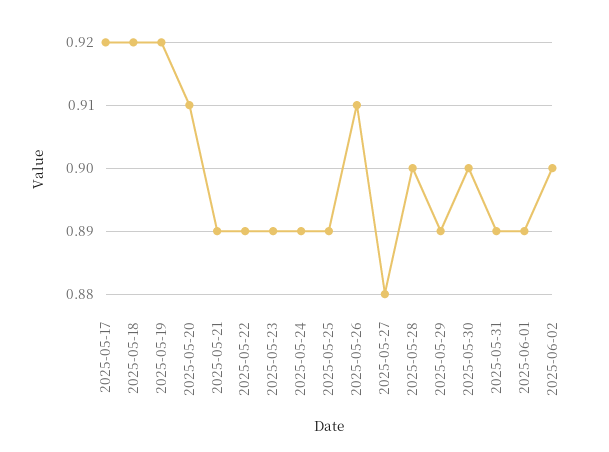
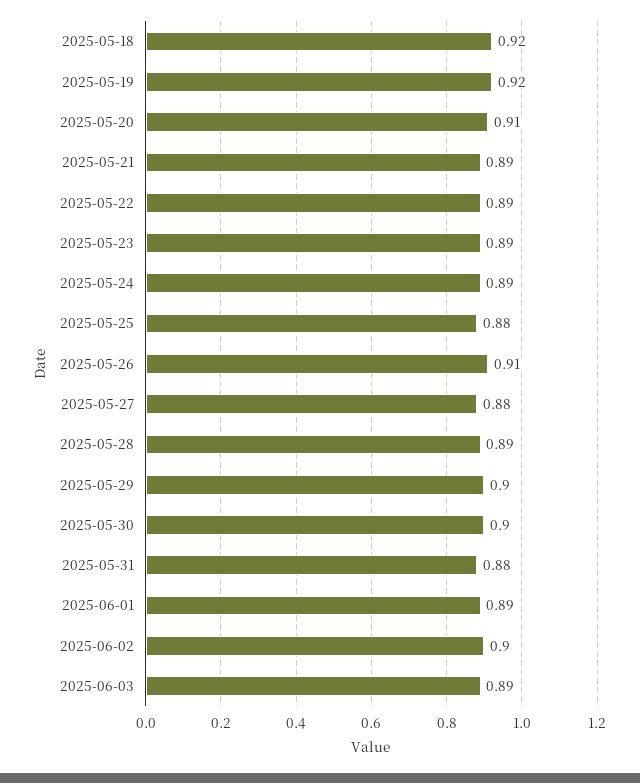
2025-05-17: 0.92 -> none
2025-05-25: 0.89 -> 0.88
2025-05-28: 0.9 -> 0.89
2025-05-29: 0.89 -> 0.9
2025-05-31: 0.89 -> 0.88
2025-06-03: none -> 0.89

